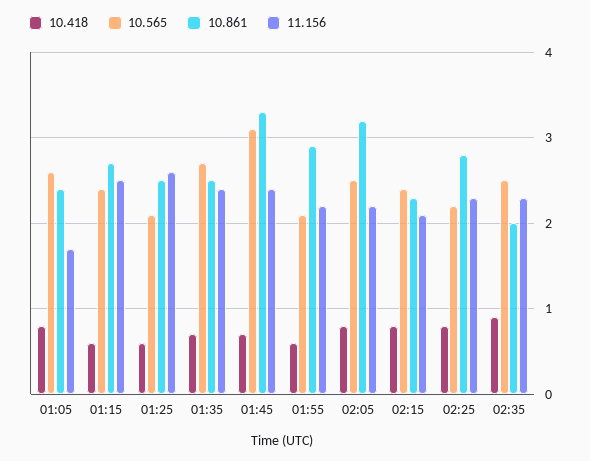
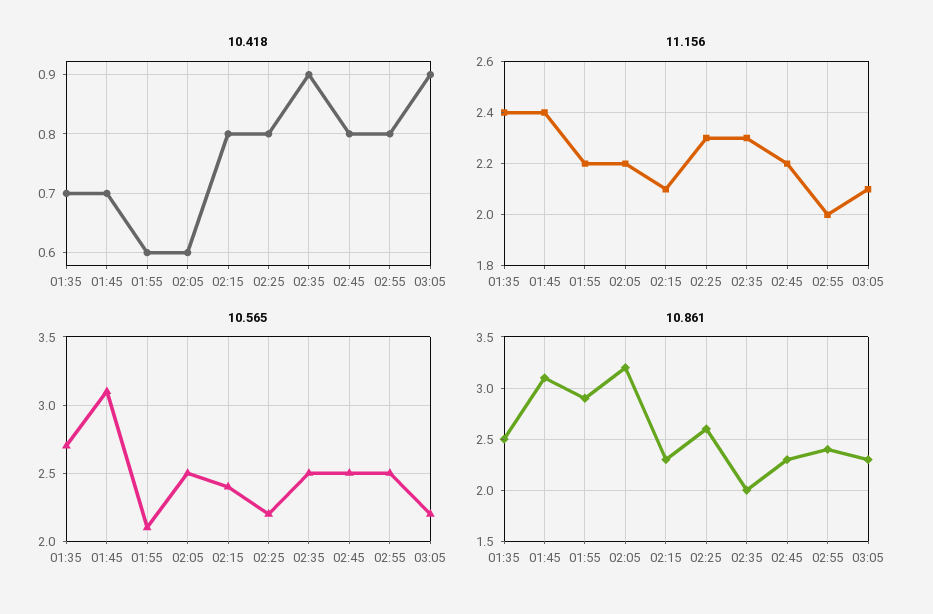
10.418, 01:05: 0.8 -> none
10.565, 01:05: 2.6 -> none
10.861, 01:05: 2.4 -> none
11.156, 01:05: 1.7 -> none
10.418, 01:15: 0.6 -> none
10.565, 01:15: 2.4 -> none
10.861, 01:15: 2.7 -> none
11.156, 01:15: 2.5 -> none
10.418, 01:25: 0.6 -> none
10.565, 01:25: 2.1 -> none
10.861, 01:25: 2.5 -> none
11.156, 01:25: 2.6 -> none
10.861, 01:45: 3.3 -> 3.1
10.418, 02:05: 0.8 -> 0.6
10.861, 02:25: 2.8 -> 2.6
10.418, 02:45: none -> 0.8
10.418, 02:55: none -> 0.8
10.418, 03:05: none -> 0.9
11.156, 02:45: none -> 2.2
11.156, 02:55: none -> 2
11.156, 03:05: none -> 2.1
10.565, 02:45: none -> 2.5
10.565, 02:55: none -> 2.5
10.565, 03:05: none -> 2.2
10.861, 02:45: none -> 2.3
10.861, 02:55: none -> 2.4
10.861, 03:05: none -> 2.3

